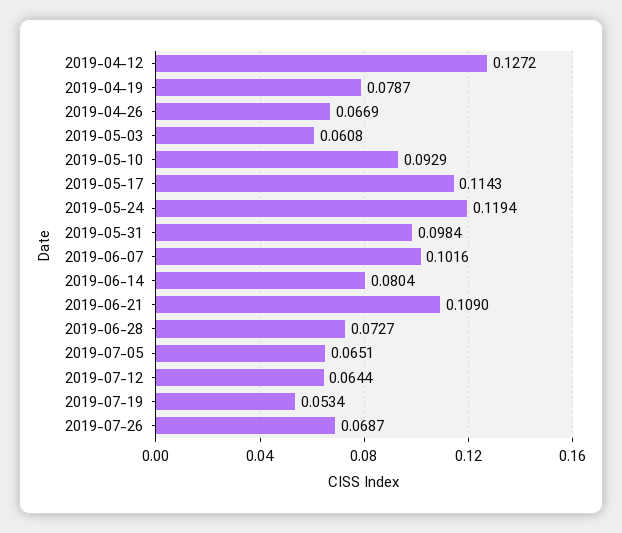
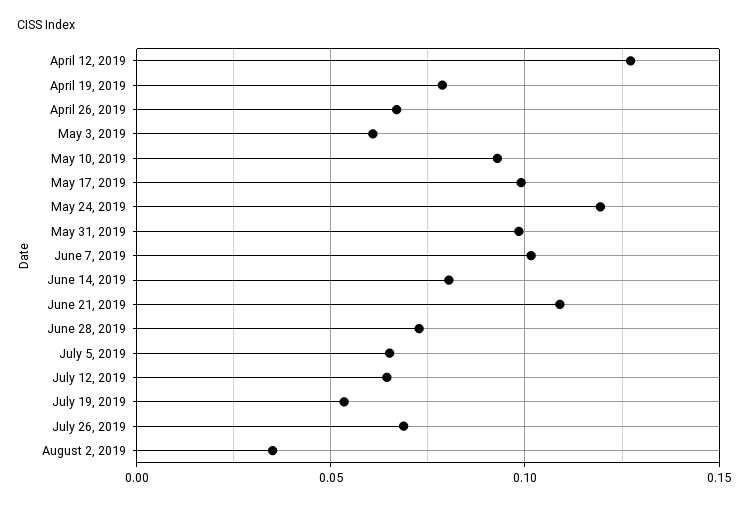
2019-05-17: 0.1143 -> 0.1
August 2, 2019: none -> 0.035

